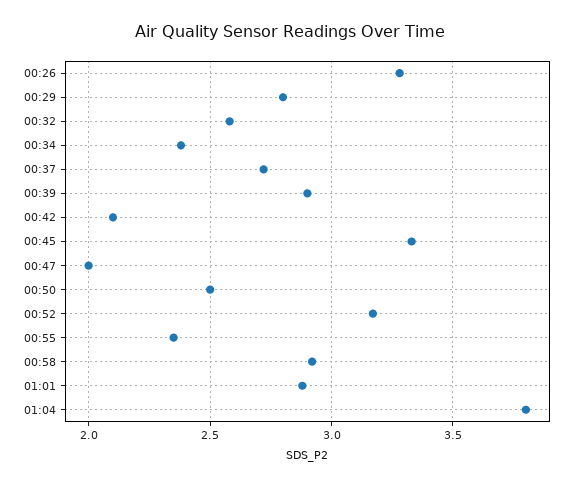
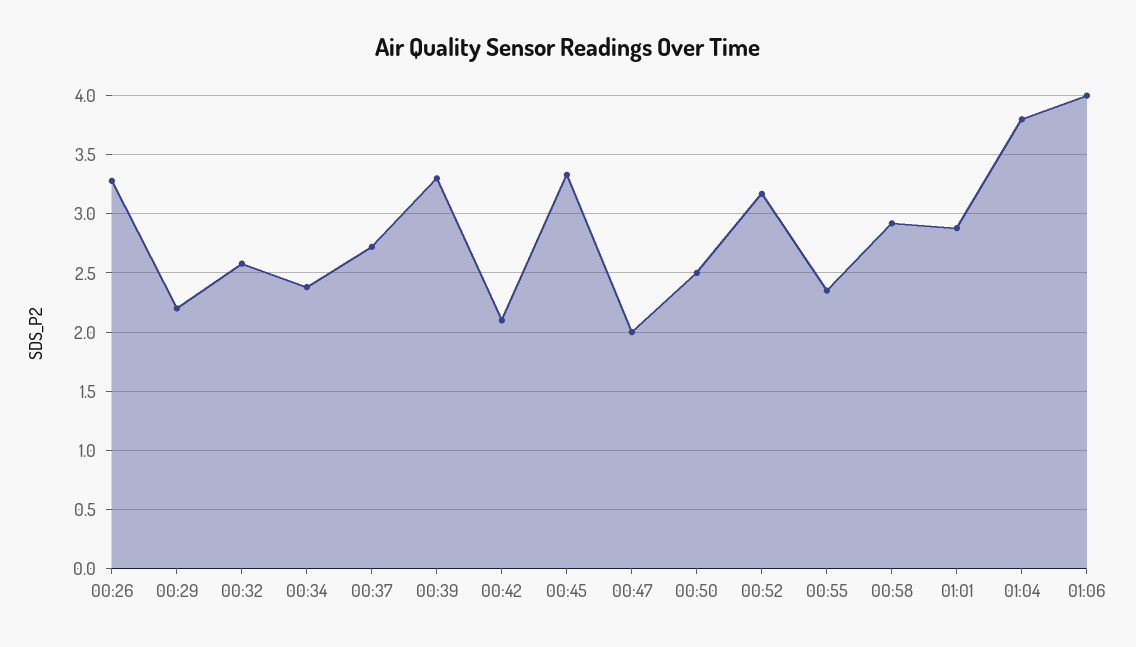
00:29: 2.8 -> 2.2
00:39: 2.9 -> 3.3
01:06: none -> 4

